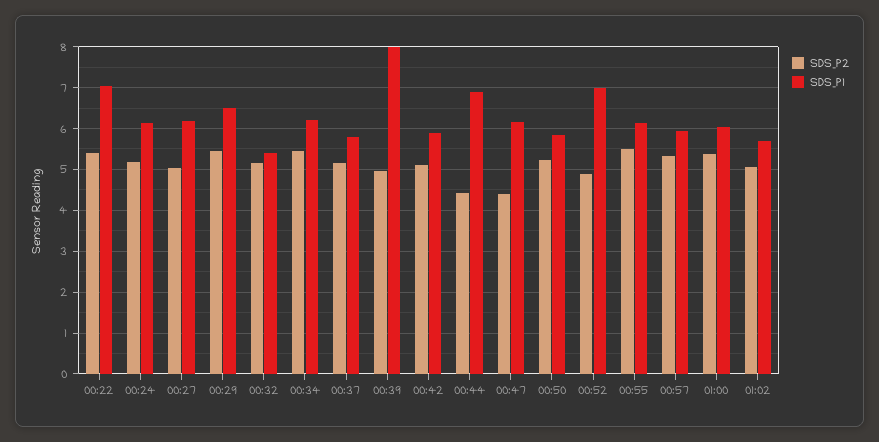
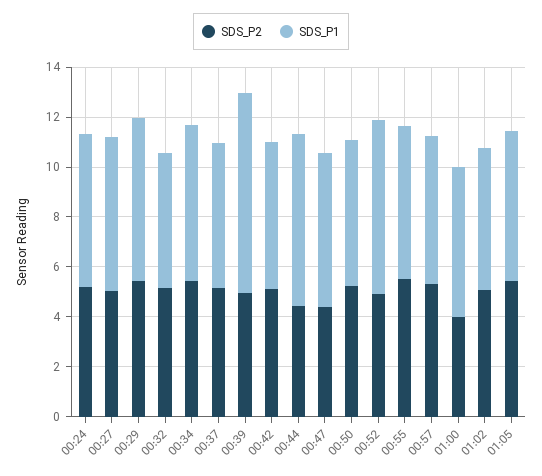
SDS_P2, 00:22: 5.4 -> none
SDS_P1, 00:22: 7 -> none
SDS_P2, 01:00: 5.4 -> 4
SDS_P2, 01:05: none -> 5.5
SDS_P1, 01:05: none -> 6

